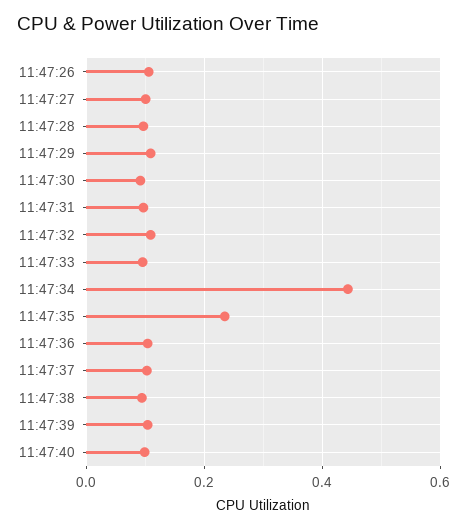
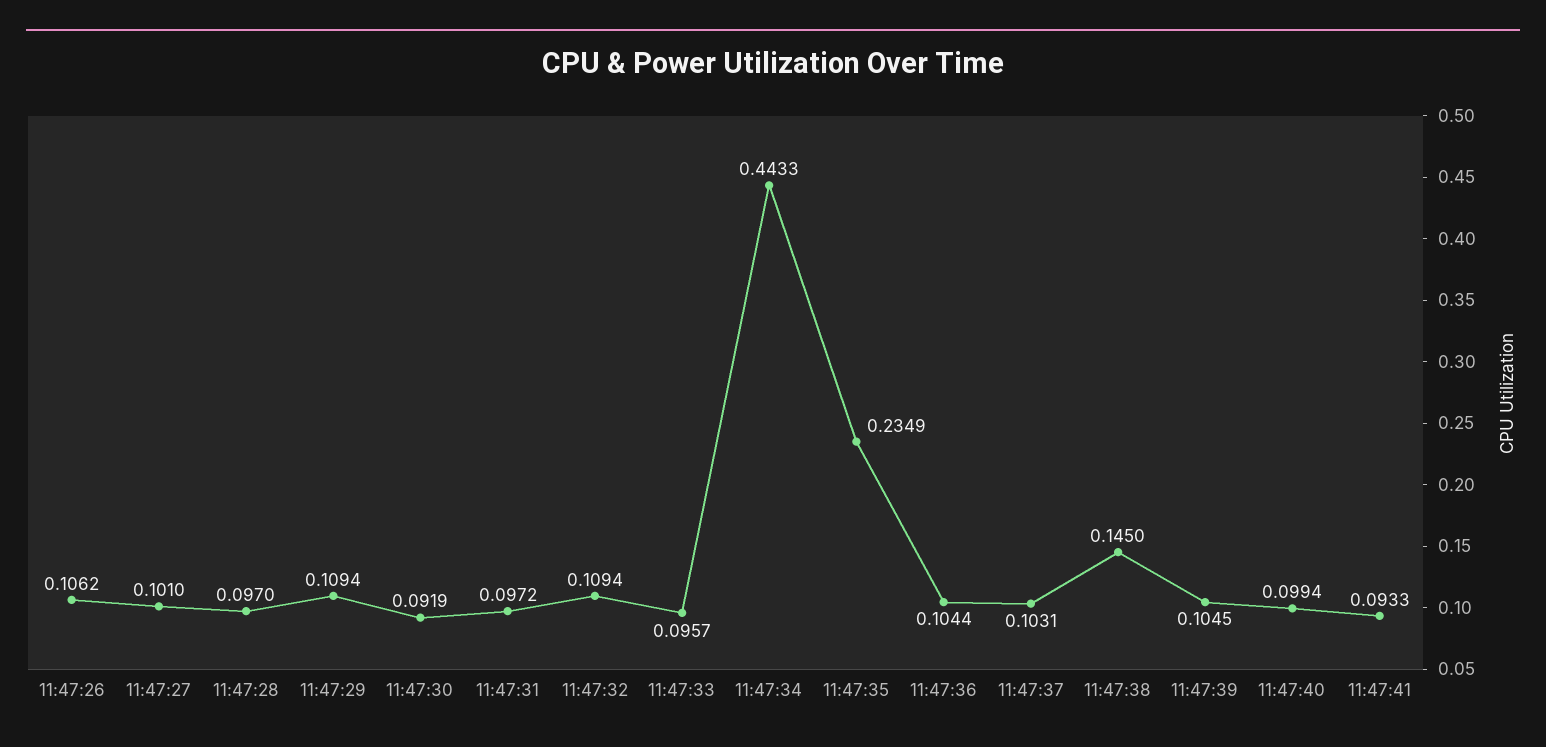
11:47:38: 0.1 -> 0.145
11:47:41: none -> 0.0933

